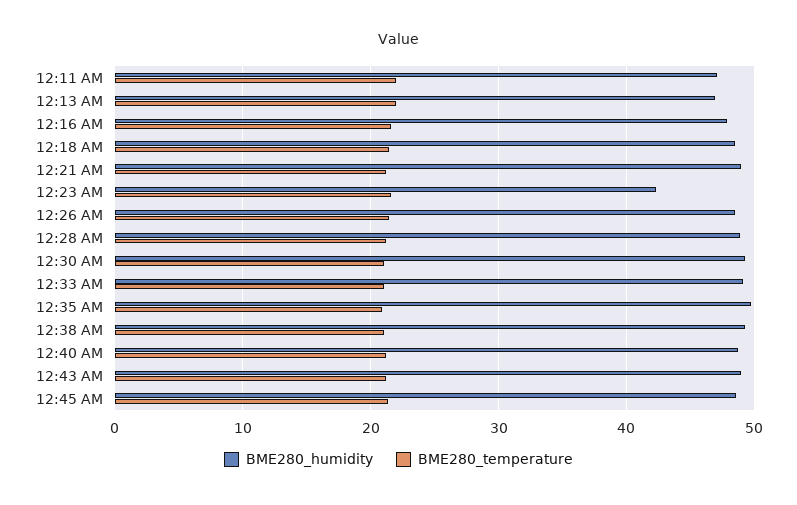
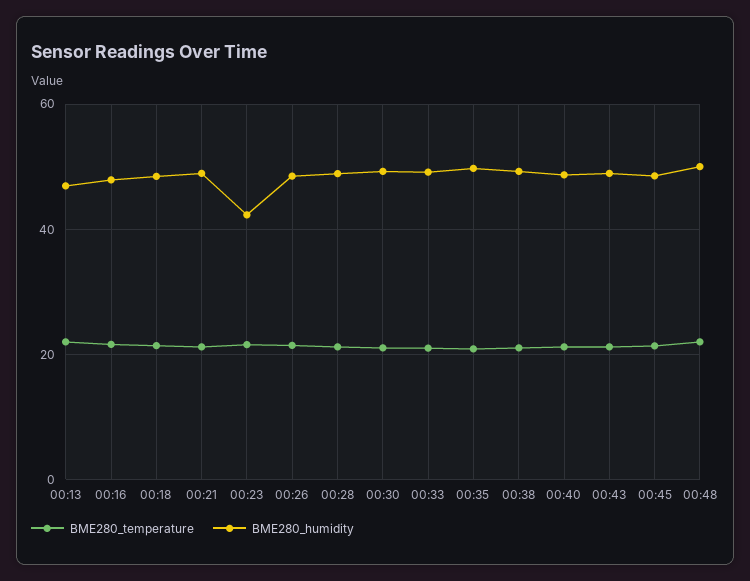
BME280_humidity, 12:11 AM: 47 -> none
BME280_temperature, 12:11 AM: 22 -> none
BME280_temperature, 00:48: none -> 22
BME280_humidity, 00:48: none -> 50

